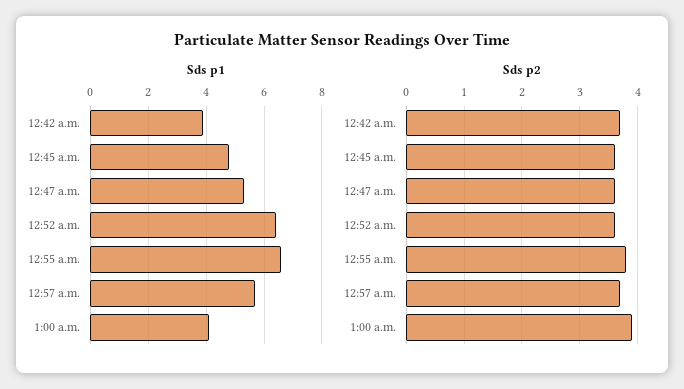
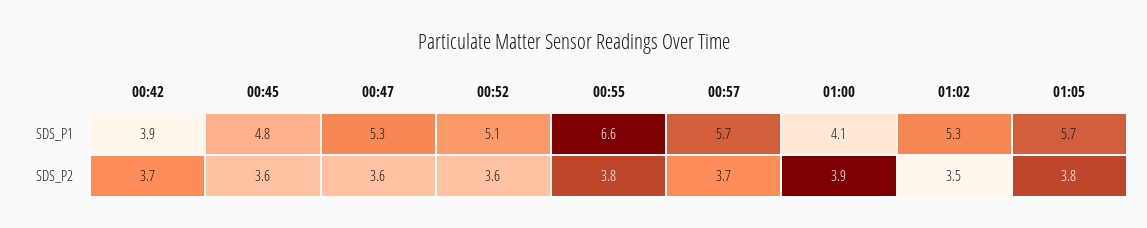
Sds p1, 12:52 a.m.: 6.5 -> 5.1
Sds p1, 01:02: none -> 5.3
Sds p1, 01:05: none -> 5.7
Sds p2, 01:02: none -> 3.5
Sds p2, 01:05: none -> 3.8

